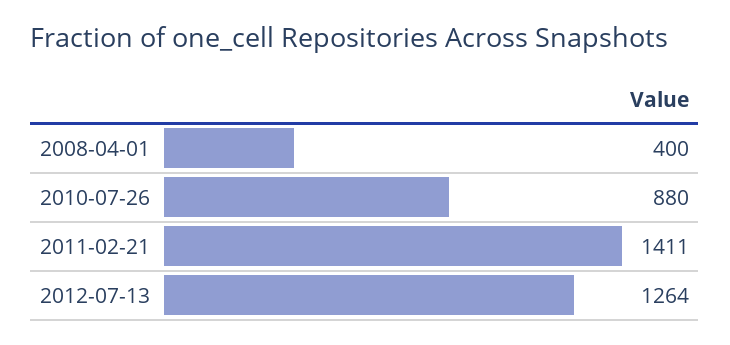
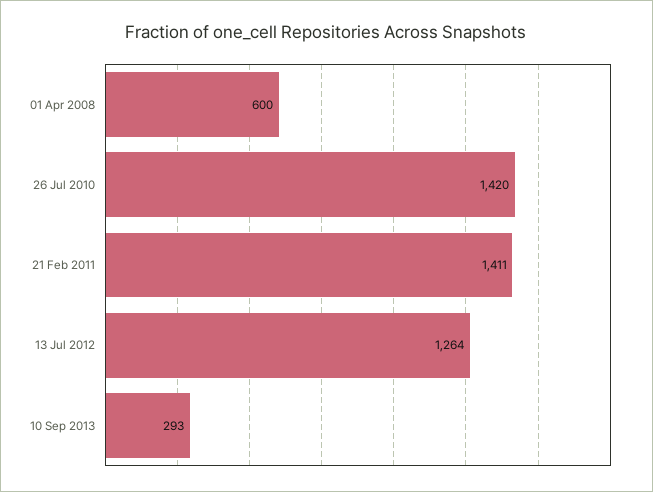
2008-04-01: 400 -> 600
2010-07-26: 880 -> 1420
10 Sep 2013: none -> 293

